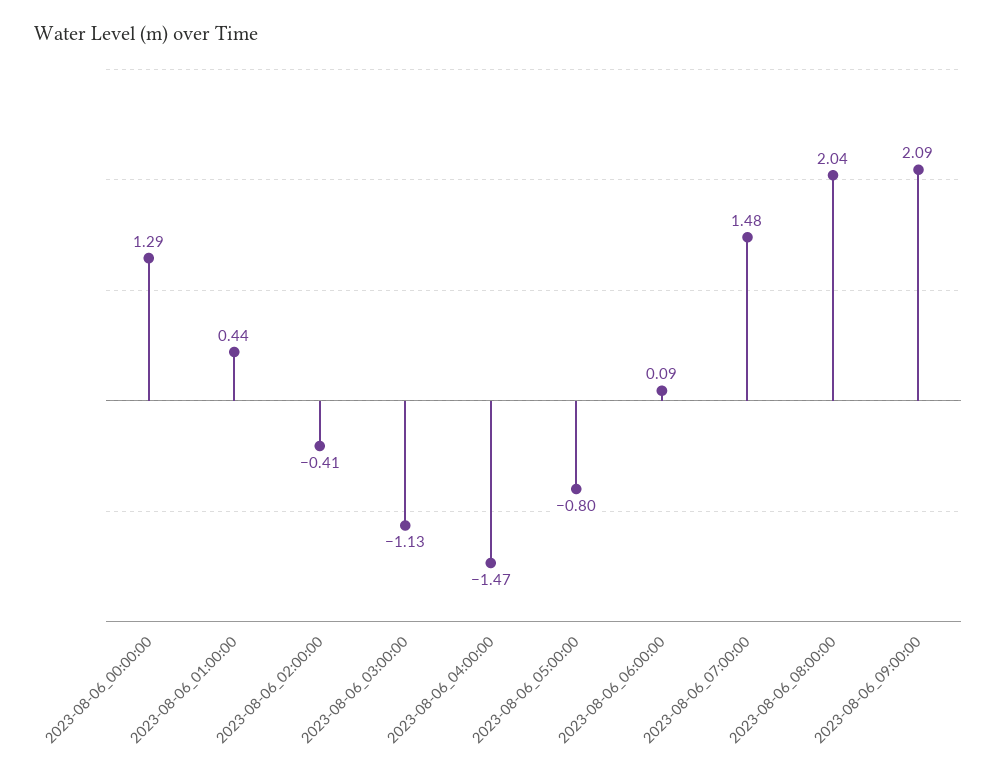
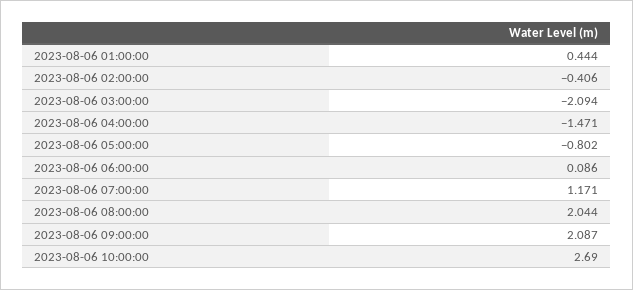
2023-08-06_00:00:00: 1.29 -> none
2023-08-06_03:00:00: -1.13 -> -2.094
2023-08-06_07:00:00: 1.48 -> 1.171
2023-08-06 10:00:00: none -> 2.69

